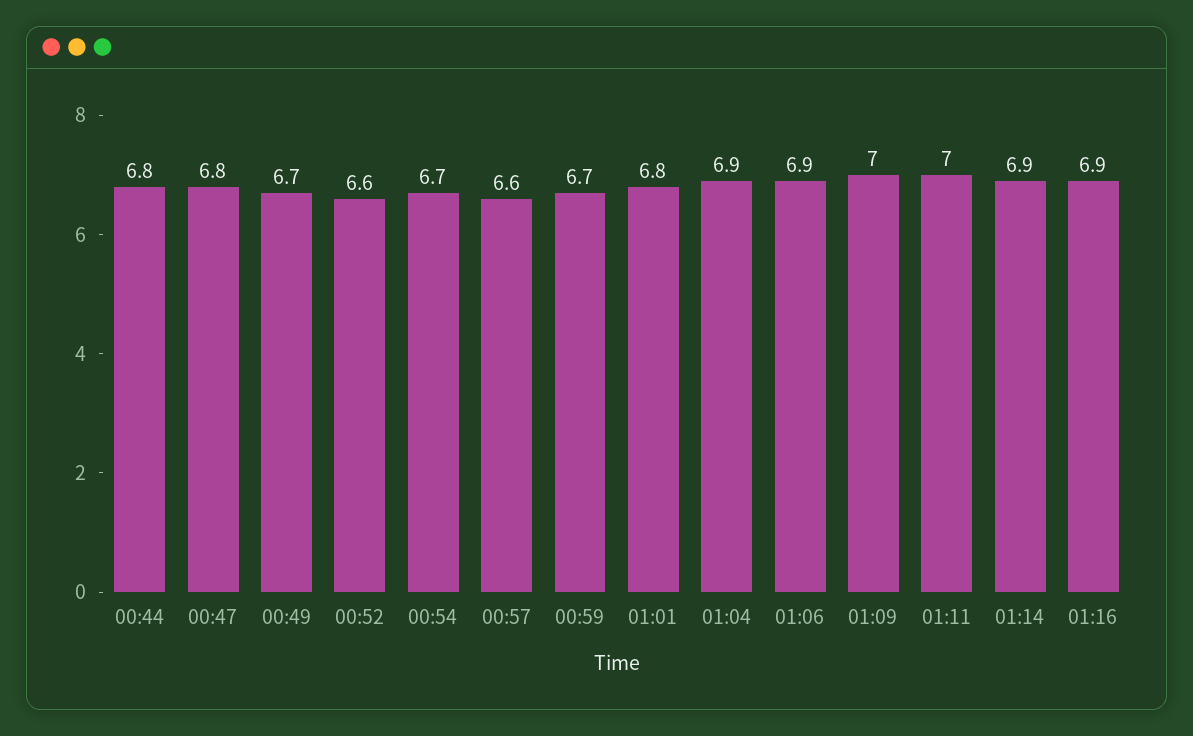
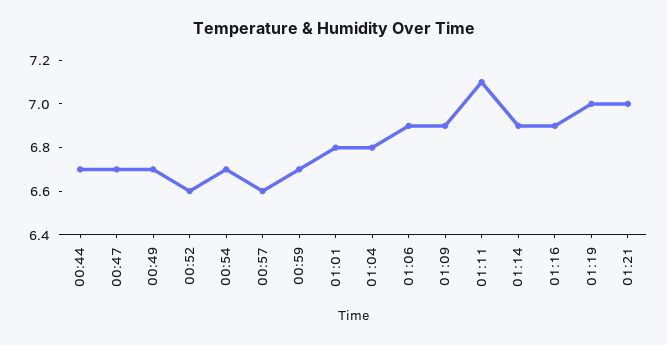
00:44: 6.8 -> 6.7
00:47: 6.8 -> 6.7
01:04: 6.9 -> 6.8
01:09: 7 -> 6.9
01:11: 7 -> 7.1
01:19: none -> 7
01:21: none -> 7

